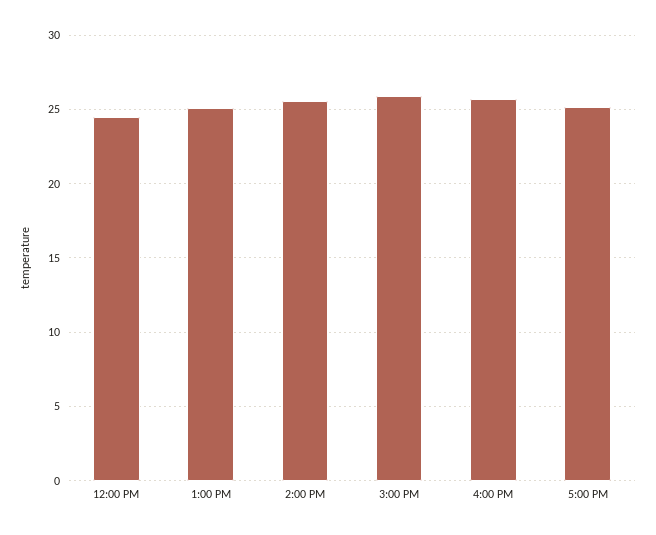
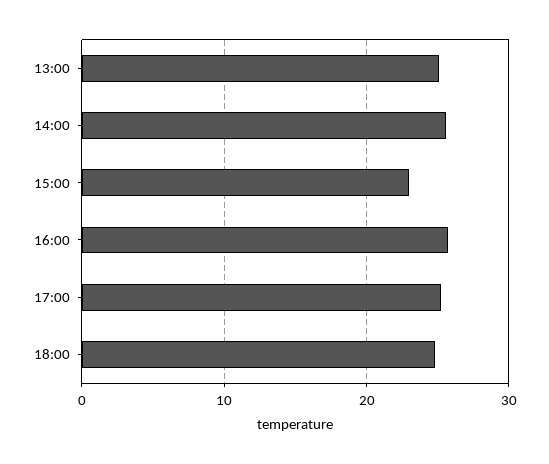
12:00 PM: 24.5 -> none
3:00 PM: 26 -> 23
18:00: none -> 25

